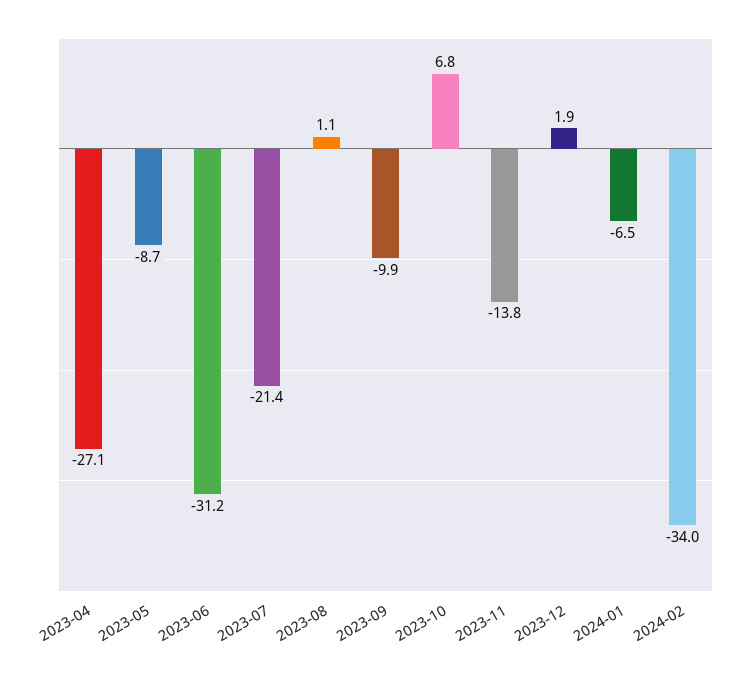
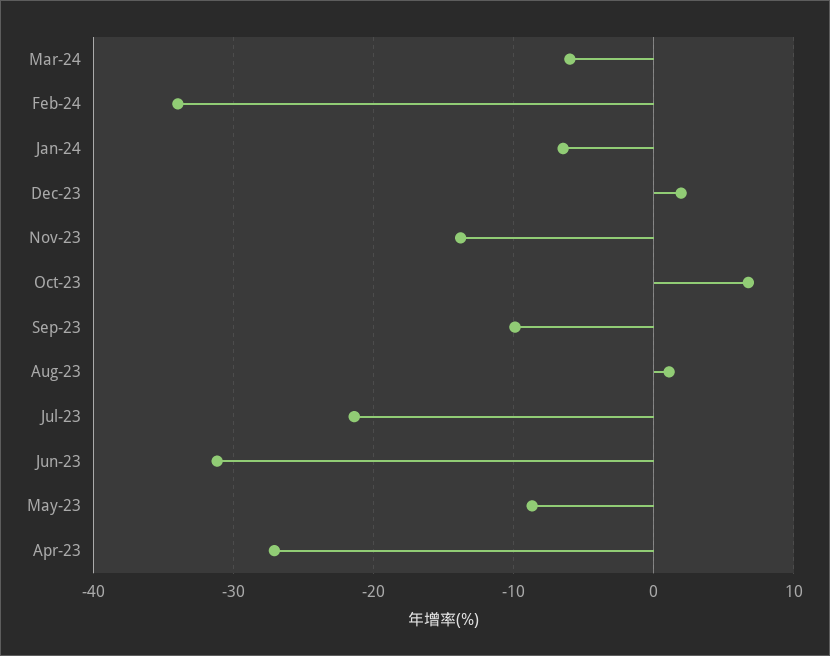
Mar-24: none -> -6

